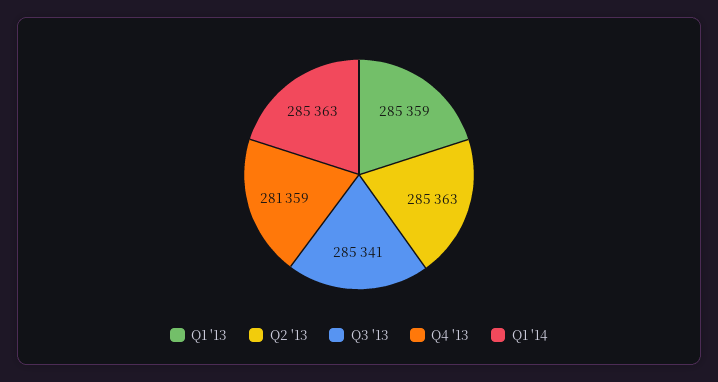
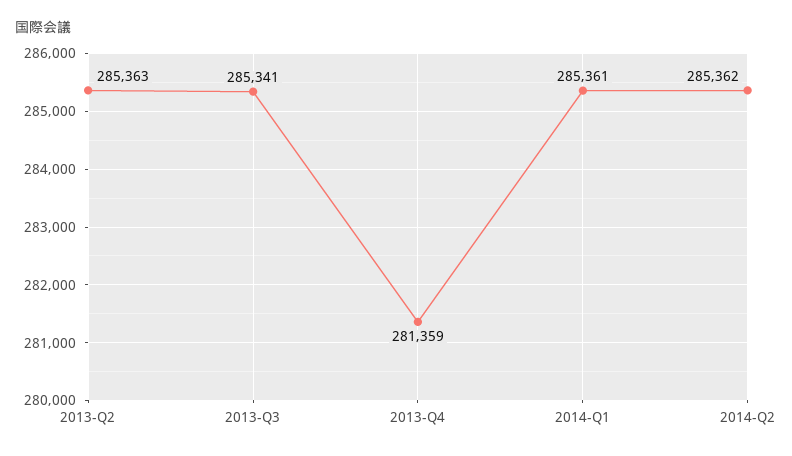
Q1 '13: 285359 -> none
Q1 '14: 285363 -> 285361
2014-Q2: none -> 285362

